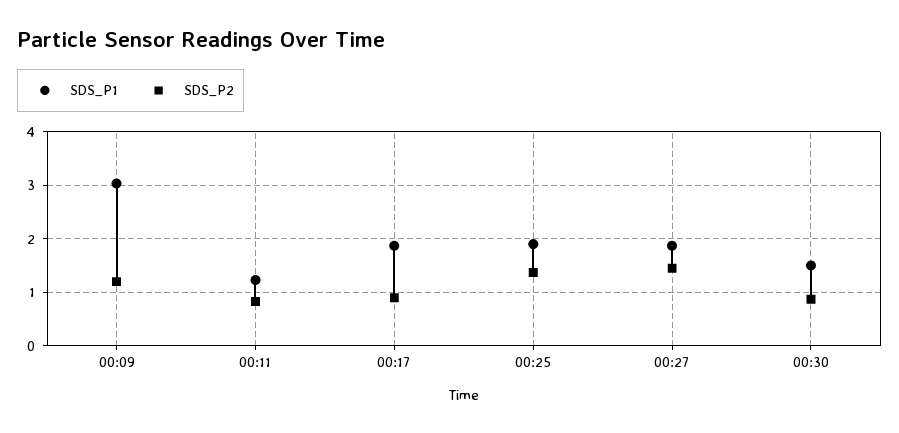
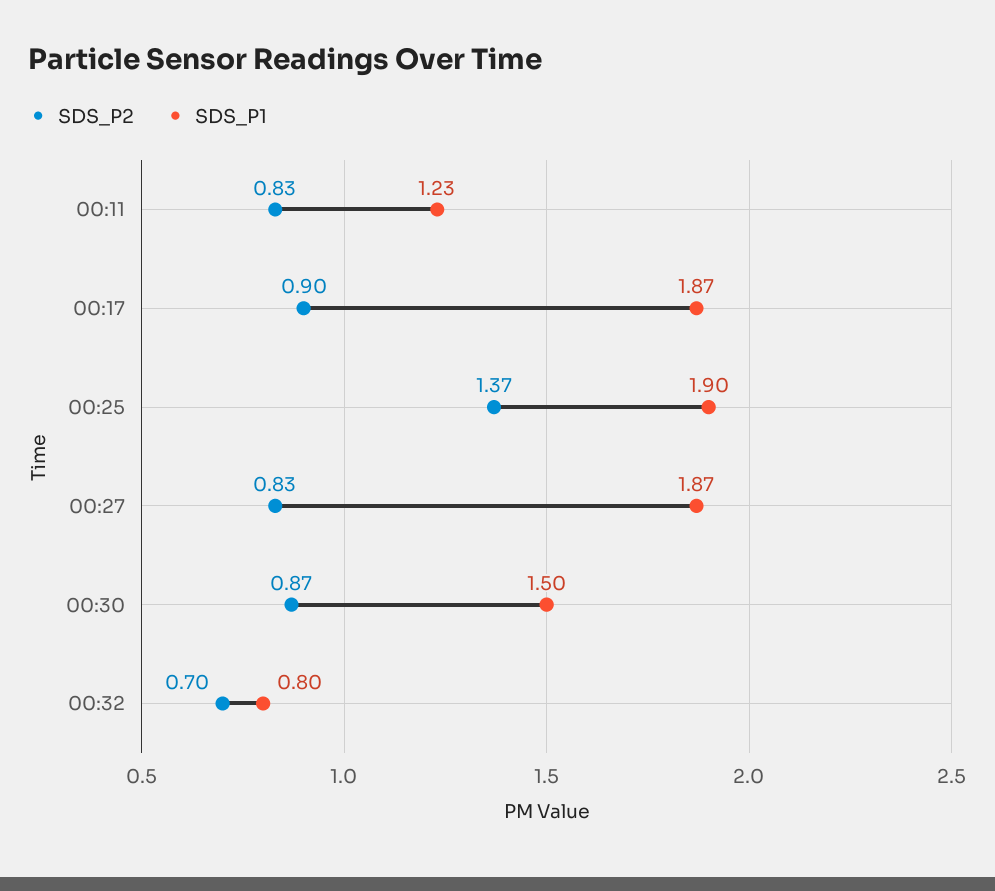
SDS_P1, 00:09: 3 -> none
SDS_P2, 00:09: 1.2 -> none
SDS_P2, 00:27: 1.4 -> 0.83
SDS_P2, 00:32: none -> 0.7
SDS_P1, 00:32: none -> 0.8

